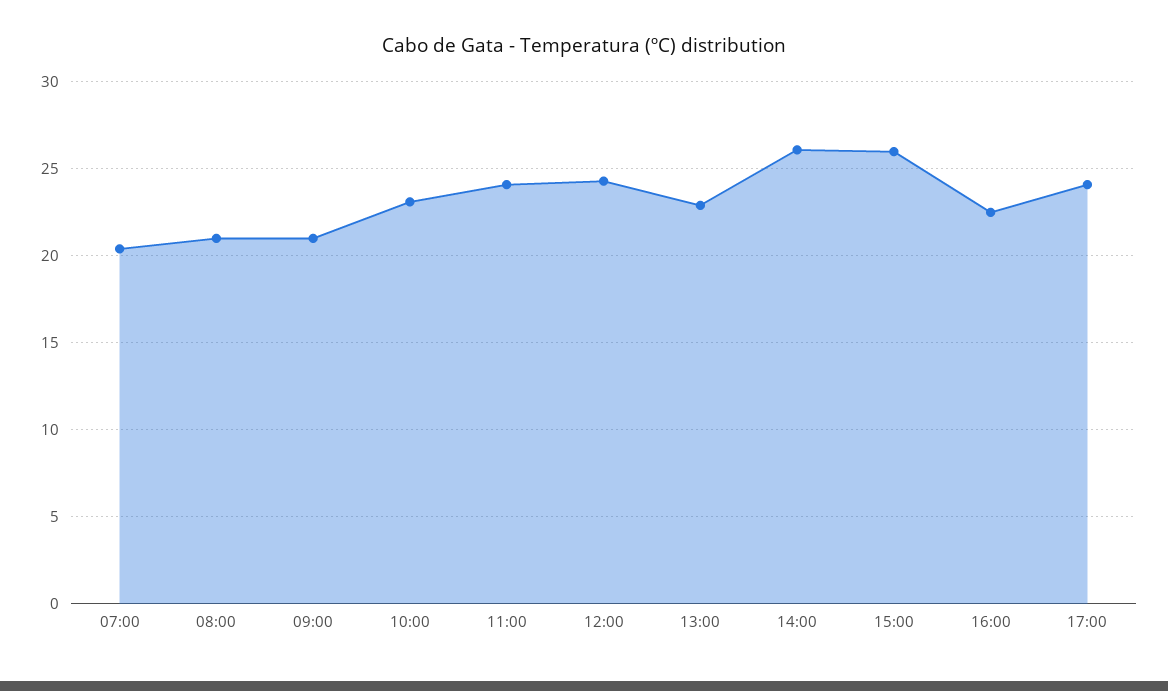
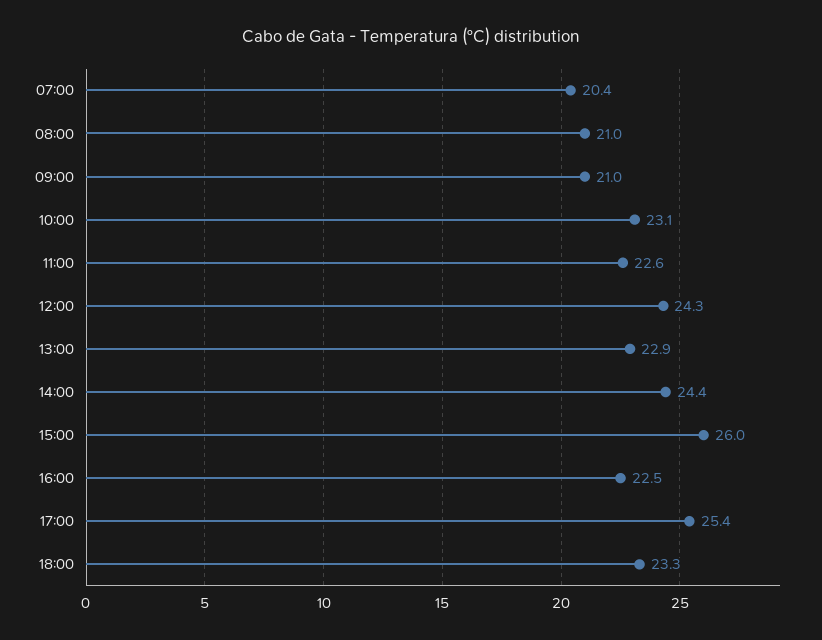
11:00: 24 -> 22.6
14:00: 26 -> 24.4
17:00: 24 -> 25.4
18:00: none -> 23.3

